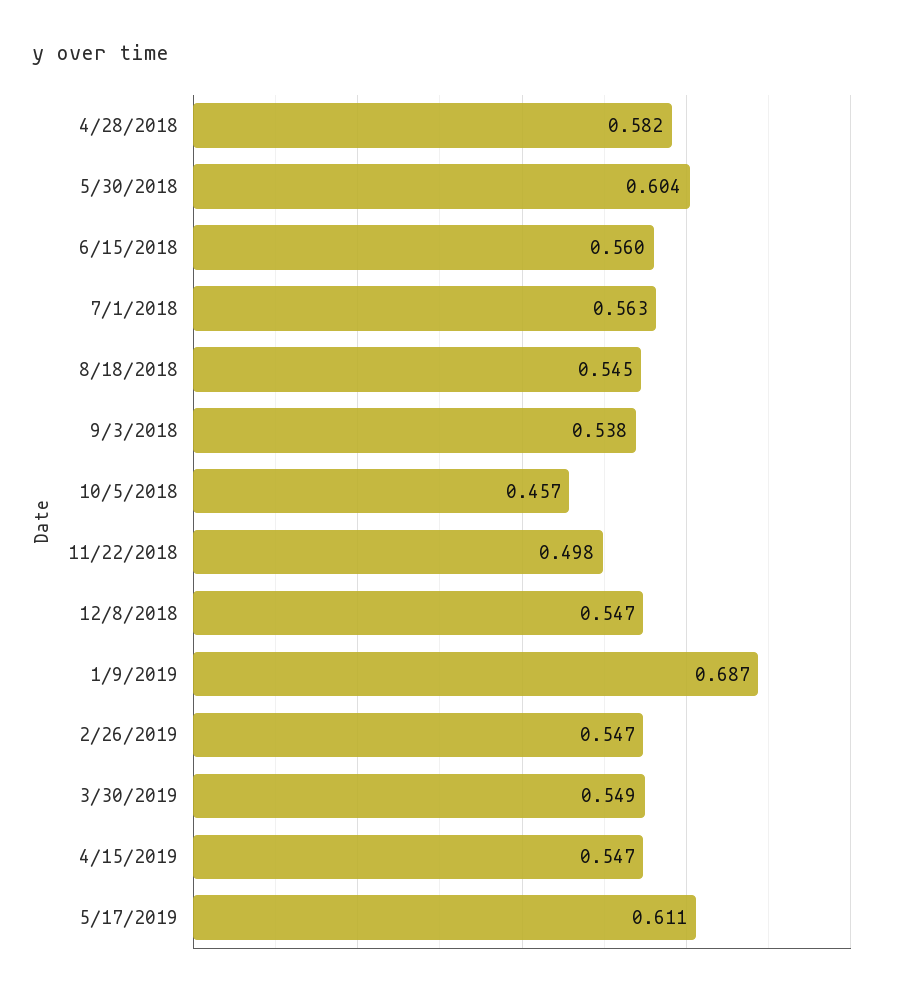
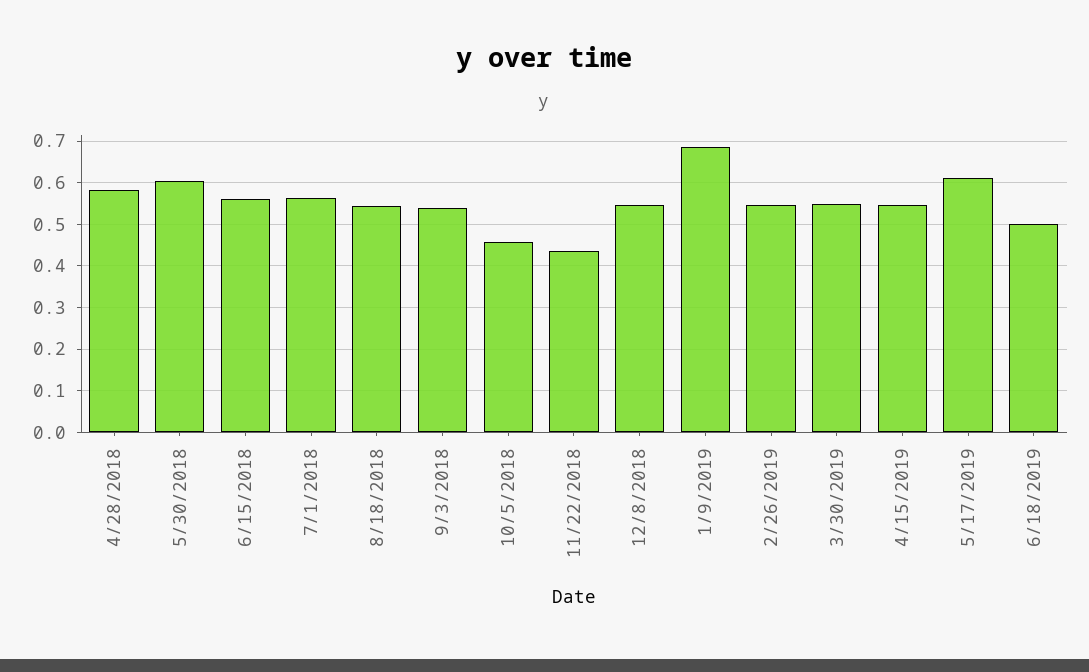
11/22/2018: 0.498 -> 0.44
6/18/2019: none -> 0.5

